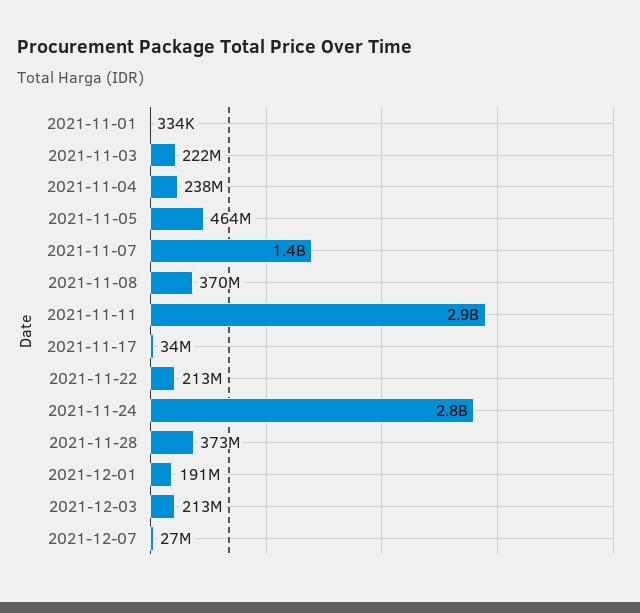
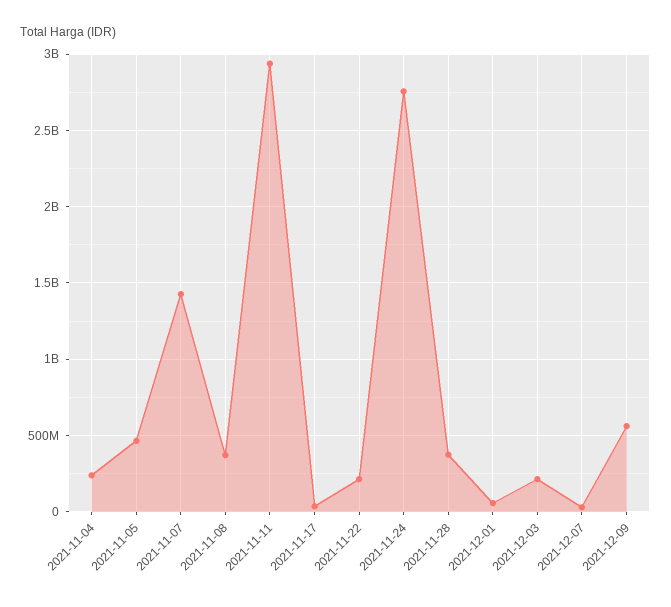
2021-11-01: 334000 -> none
2021-11-03: 222000000 -> none
2021-12-01: 191000000 -> 50000000
2021-12-09: none -> 550000000

